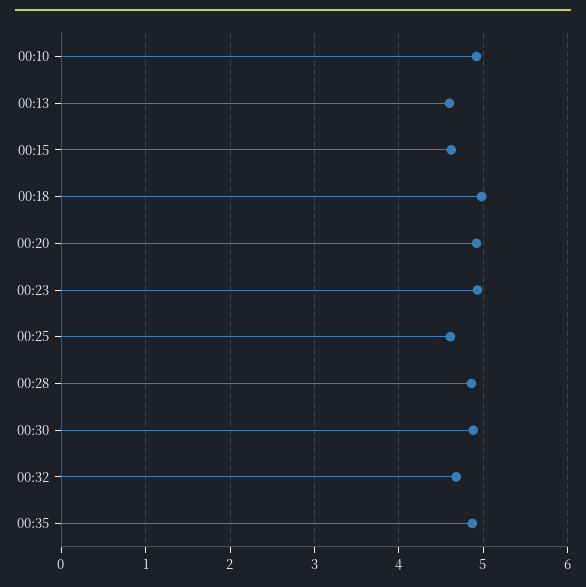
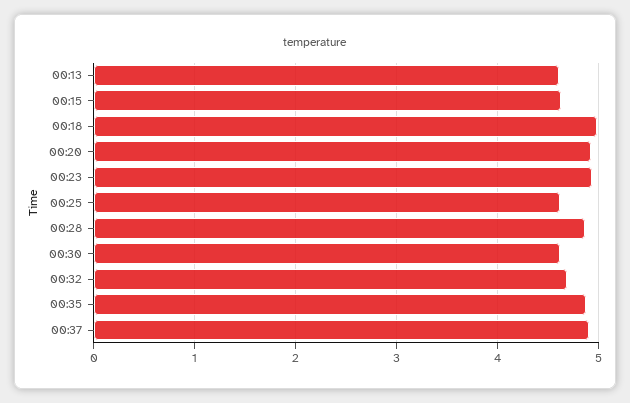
00:10: 4.9 -> none
00:30: 4.9 -> 4.6
00:37: none -> 4.9

